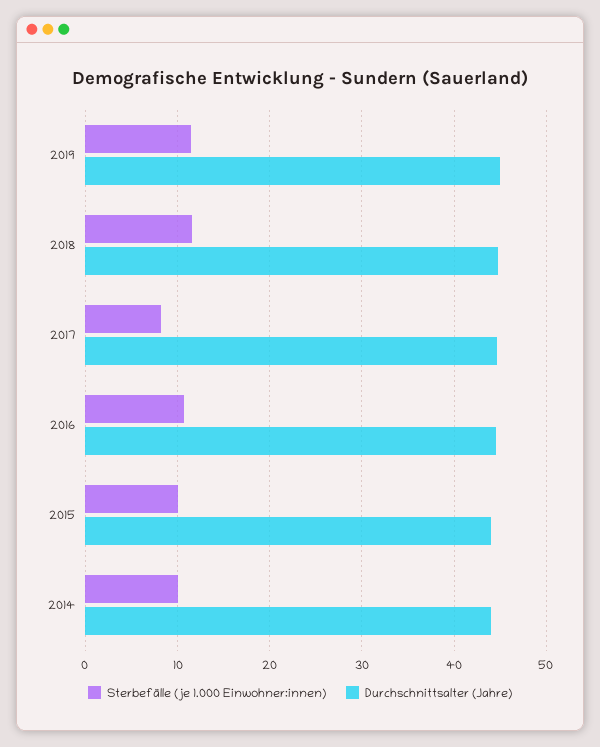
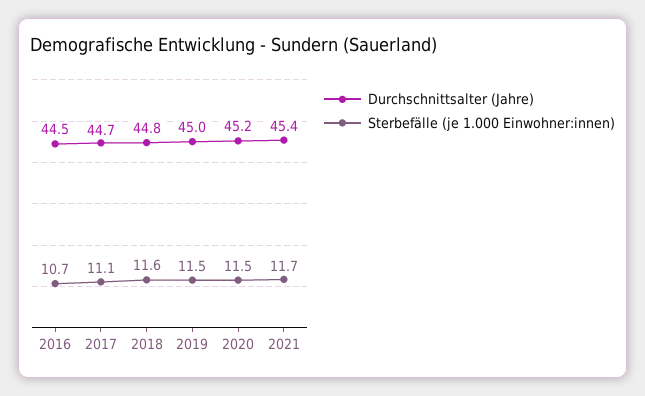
Sterbefälle (je 1.000 Einwohner:innen), 2017: 8 -> 11.1
Sterbefälle (je 1.000 Einwohner:innen), 2015: 10 -> none
Durchschnittsalter (Jahre), 2015: 44 -> none
Sterbefälle (je 1.000 Einwohner:innen), 2014: 10 -> none
Durchschnittsalter (Jahre), 2014: 44 -> none
Durchschnittsalter (Jahre), 2020: none -> 45.2
Sterbefälle (je 1.000 Einwohner:innen), 2020: none -> 11.5
Durchschnittsalter (Jahre), 2021: none -> 45.4
Sterbefälle (je 1.000 Einwohner:innen), 2021: none -> 11.7

